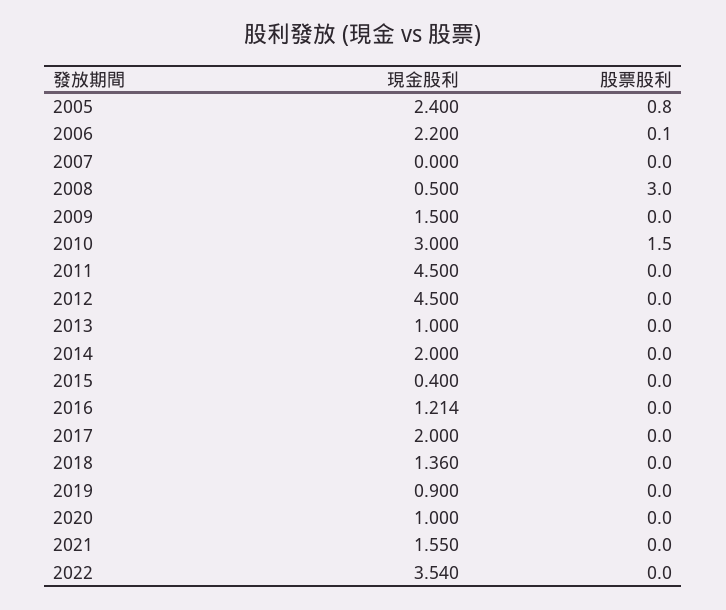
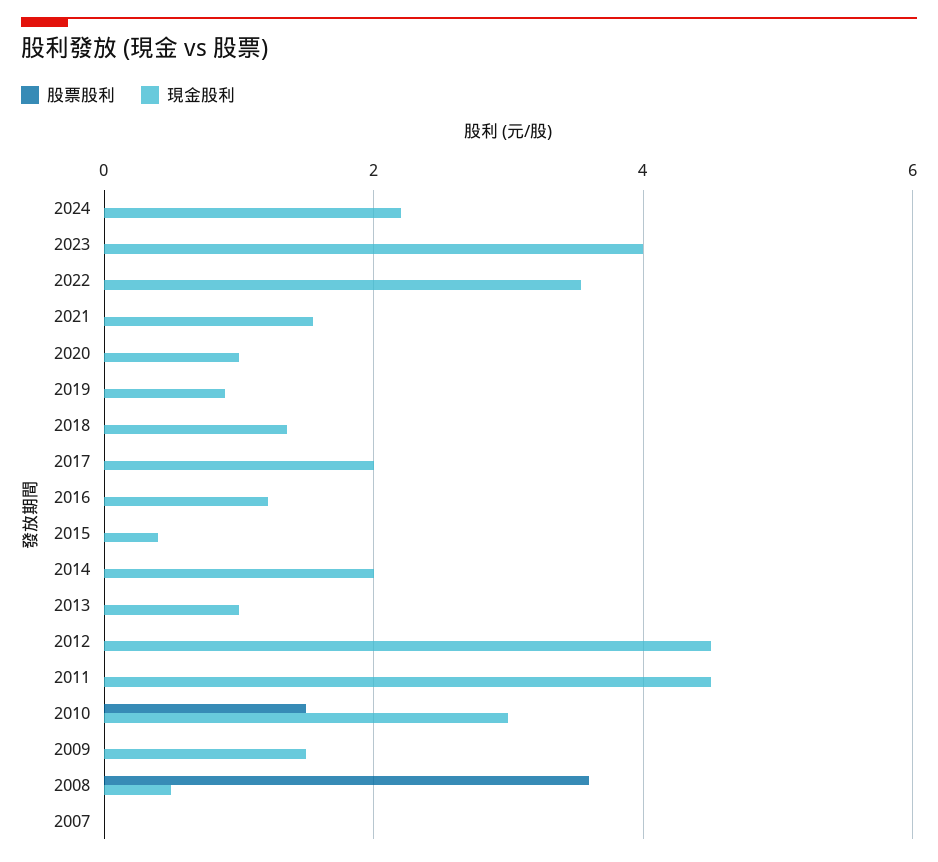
現金股利, 2005: 2.4 -> none
股票股利, 2005: 0.8 -> none
現金股利, 2006: 2.2 -> none
股票股利, 2006: 0.1 -> none
股票股利, 2008: 3 -> 3.6
股票股利, 2024: none -> 0
現金股利, 2024: none -> 2.2
股票股利, 2023: none -> 0
現金股利, 2023: none -> 4

